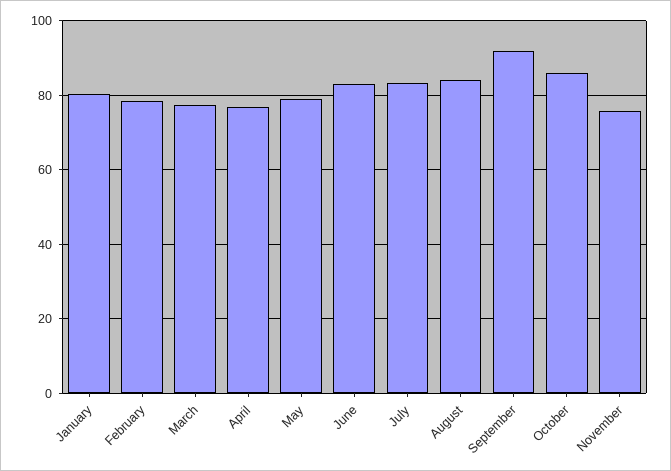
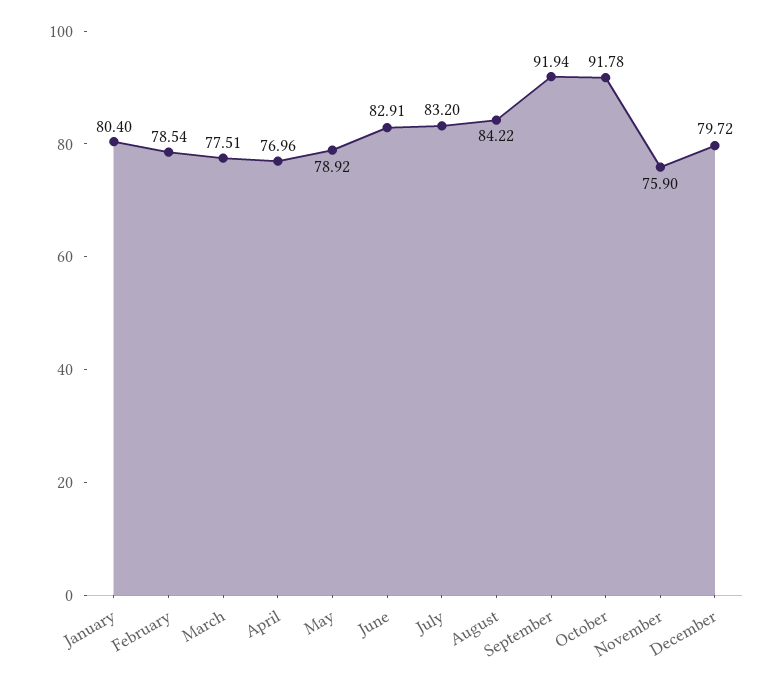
October: 86 -> 91.78
December: none -> 79.72

